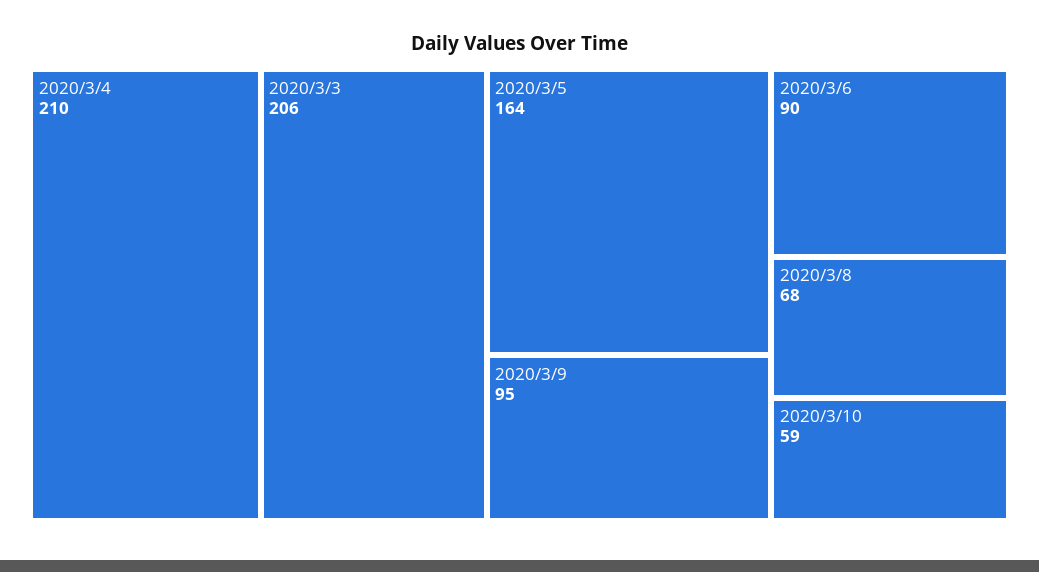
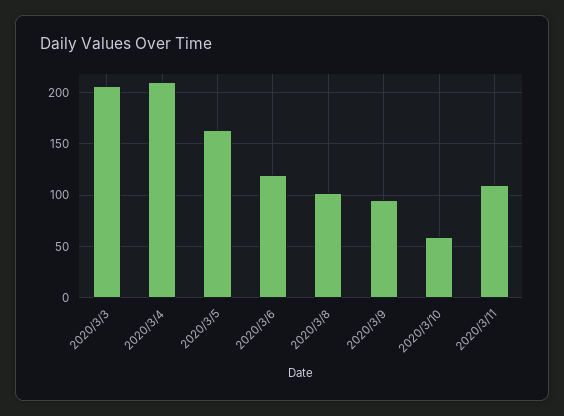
2020/3/6: 90 -> 120
2020/3/8: 68 -> 100
2020/3/11: none -> 110

